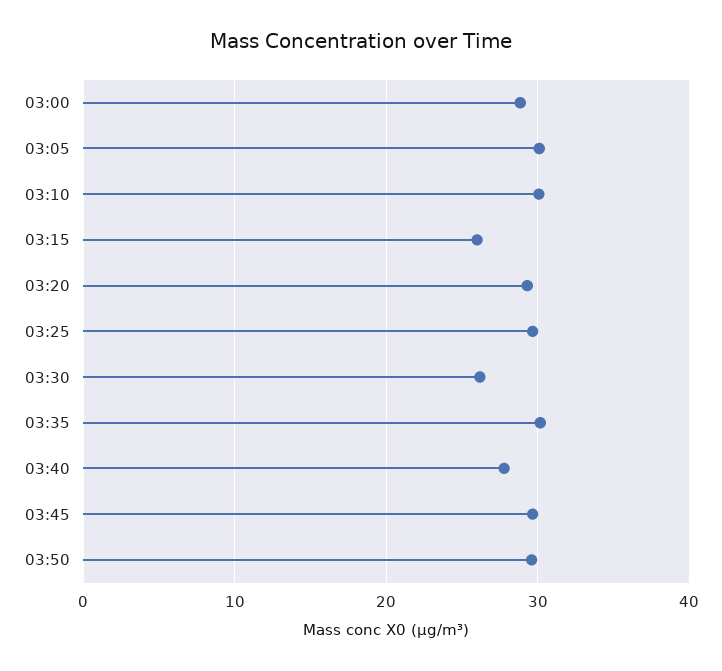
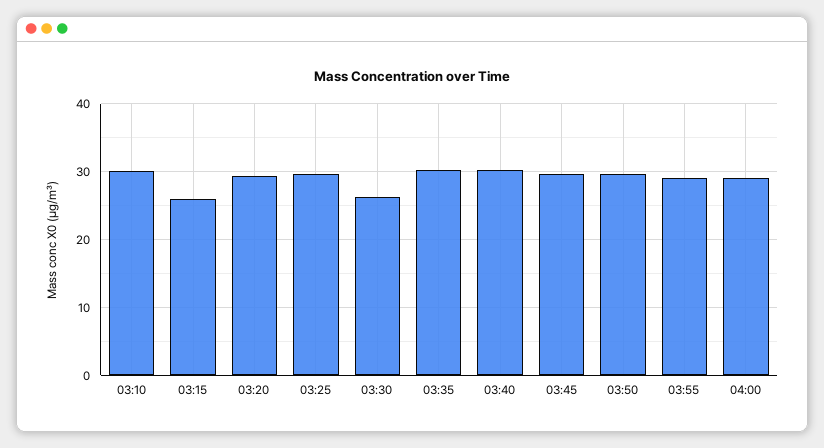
03:00: 29 -> none
03:05: 30 -> none
03:40: 28 -> 30
03:55: none -> 29
04:00: none -> 29

